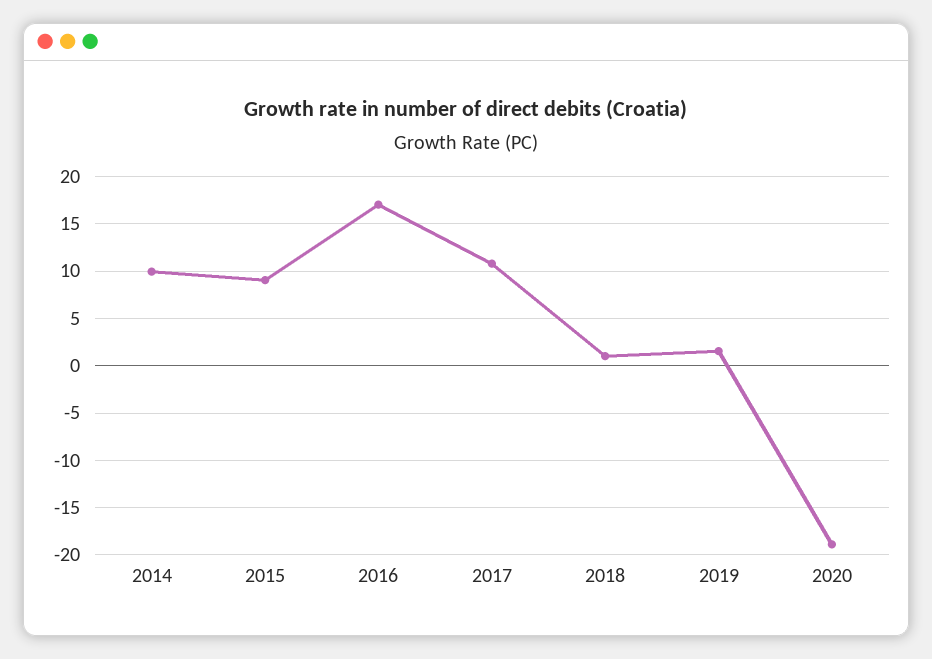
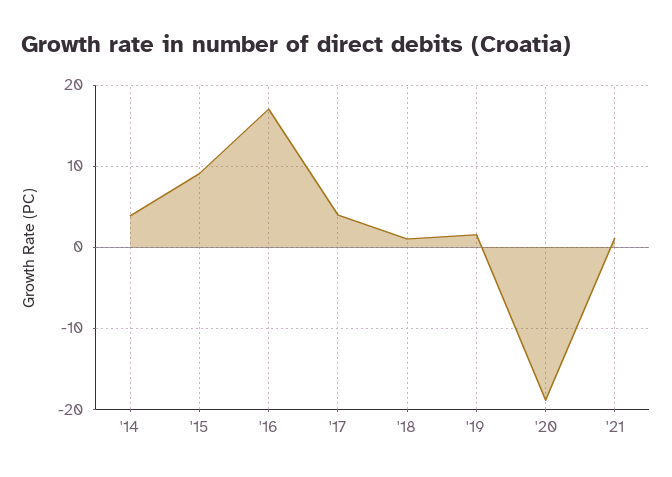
2014: 10 -> 4
2017: 11 -> 4
'21: none -> 1

